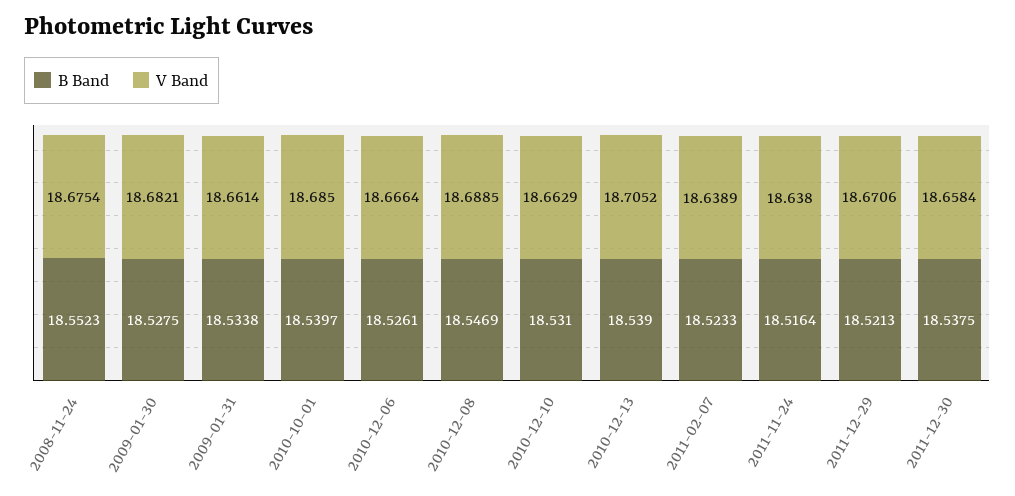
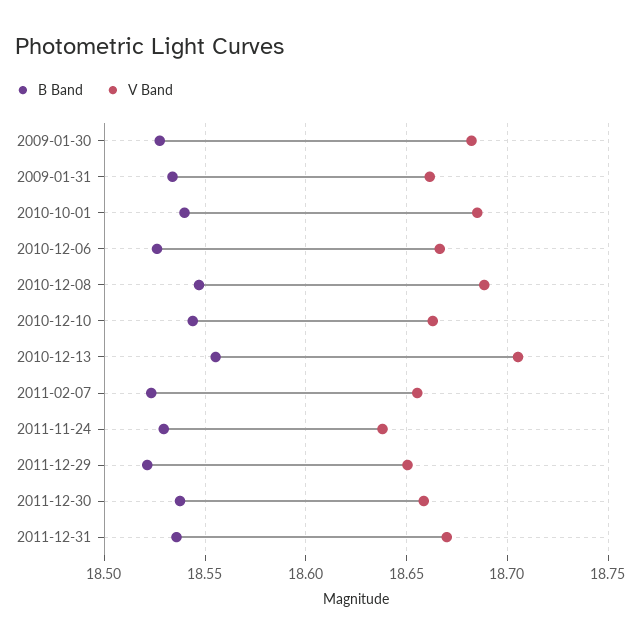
B Band, 2008-11-24: 18.5523 -> none
V Band, 2008-11-24: 18.6754 -> none
B Band, 2010-12-10: 18.531 -> 18.545
B Band, 2010-12-13: 18.539 -> 18.555
V Band, 2011-02-07: 18.6389 -> 18.655
B Band, 2011-11-24: 18.5164 -> 18.53
V Band, 2011-12-29: 18.6706 -> 18.65
B Band, 2011-12-31: none -> 18.535
V Band, 2011-12-31: none -> 18.67

